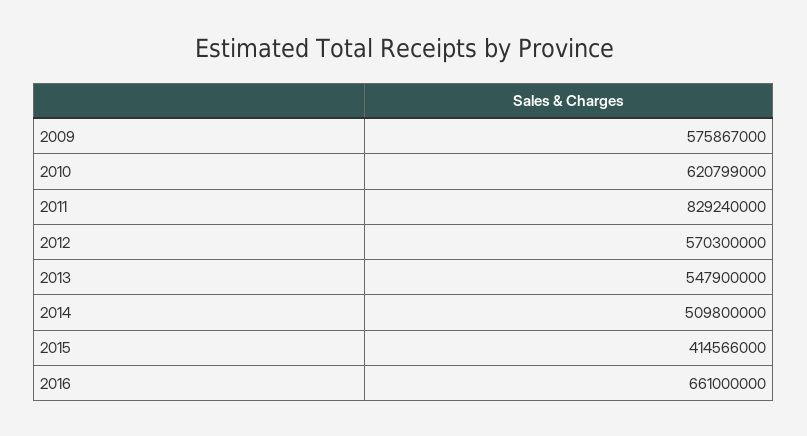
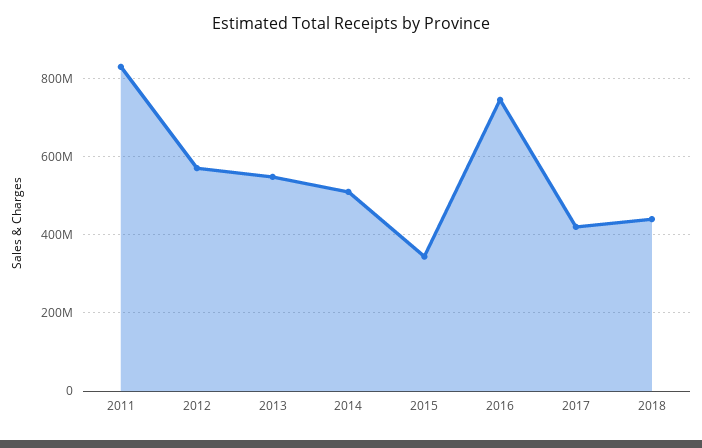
2009: 575867000 -> none
2010: 620799000 -> none
2015: 414566000 -> 340000000
2016: 661000000 -> 740000000
2017: none -> 420000000
2018: none -> 440000000

